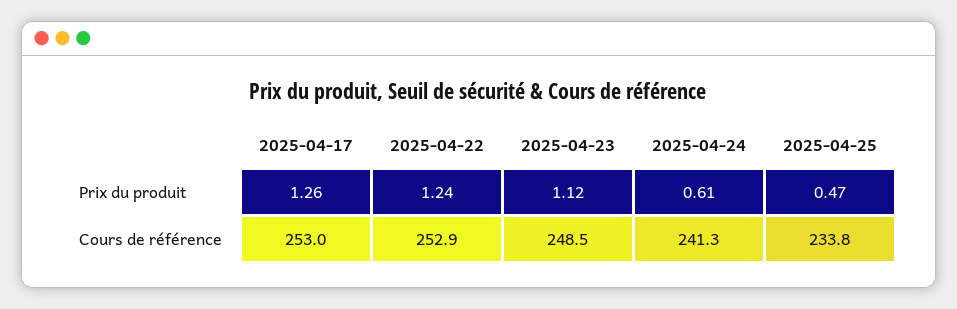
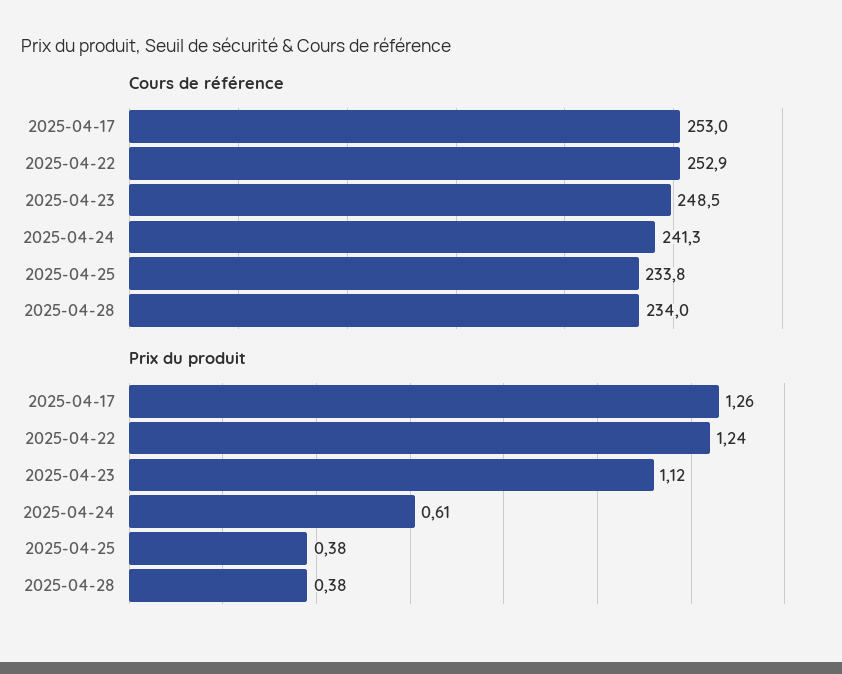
Prix du produit, 2025-04-25: 0.47 -> 0.38
Cours de référence, 2025-04-28: none -> 234
Prix du produit, 2025-04-28: none -> 0.38

